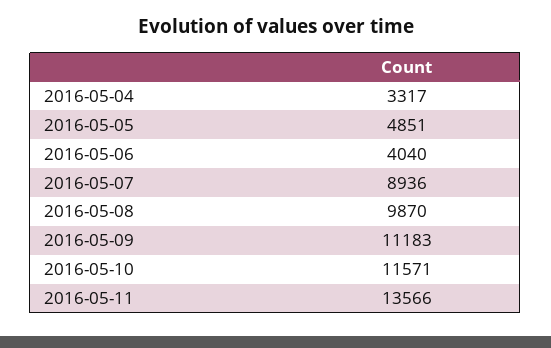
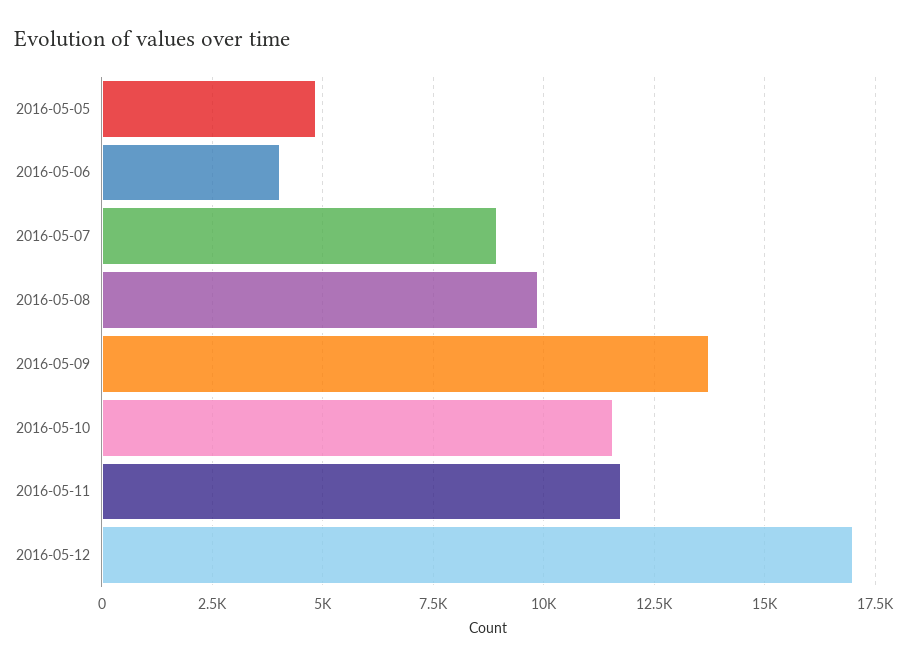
2016-05-04: 3317 -> none
2016-05-09: 11183 -> 13750
2016-05-11: 13566 -> 11750
2016-05-12: none -> 17000

